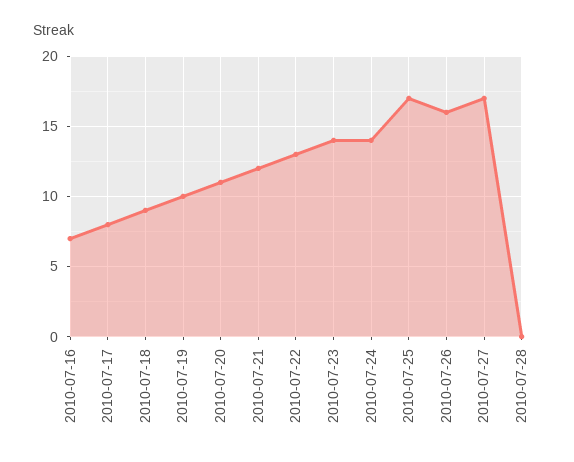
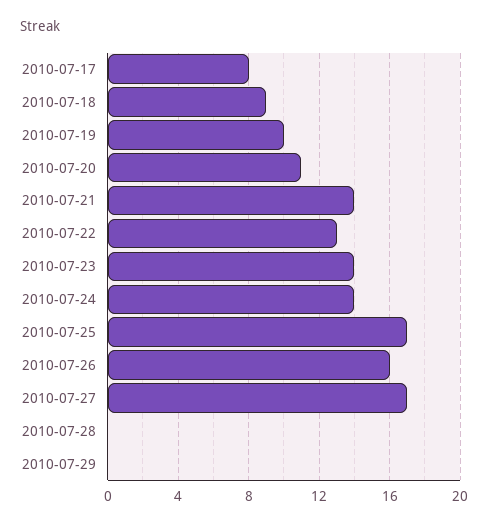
2010-07-16: 7 -> none
2010-07-21: 12 -> 14
2010-07-29: none -> 0

